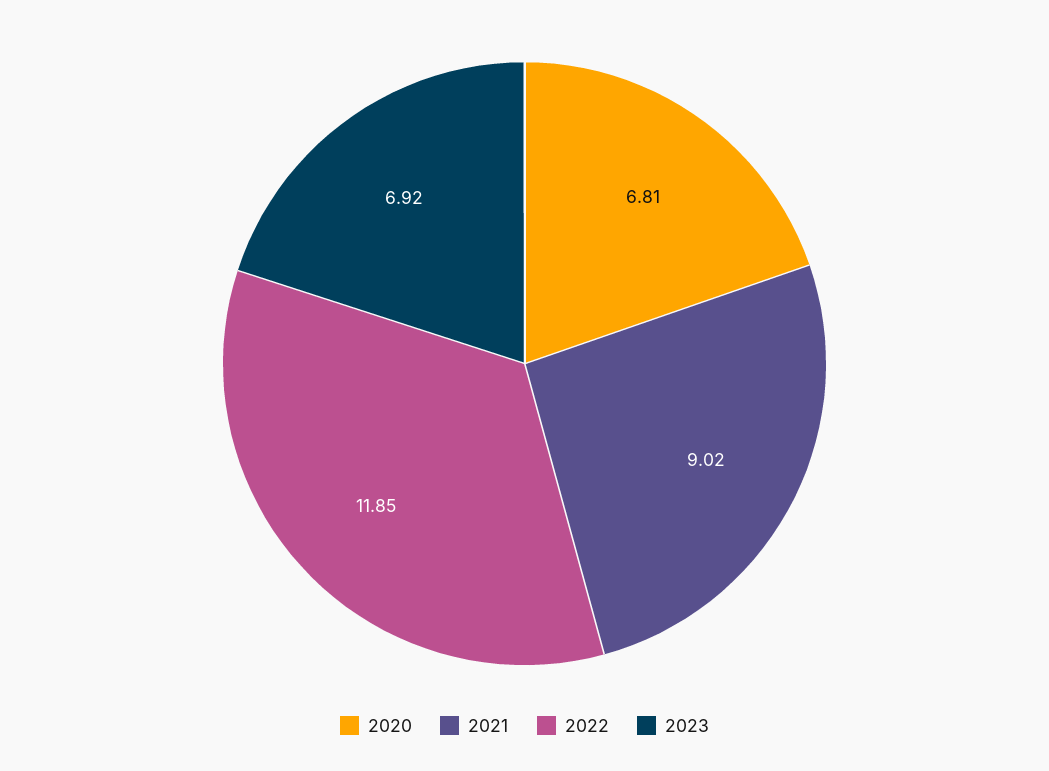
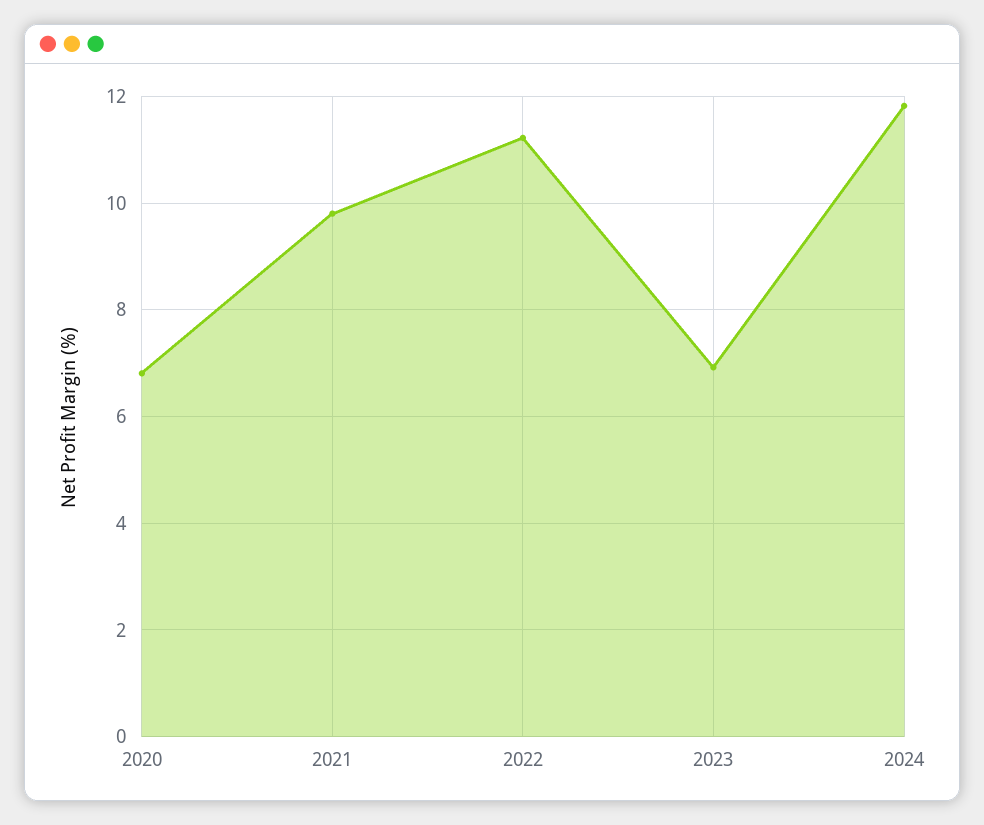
2021: 9.02 -> 9.8
2022: 11.85 -> 11.2
2024: none -> 11.8

